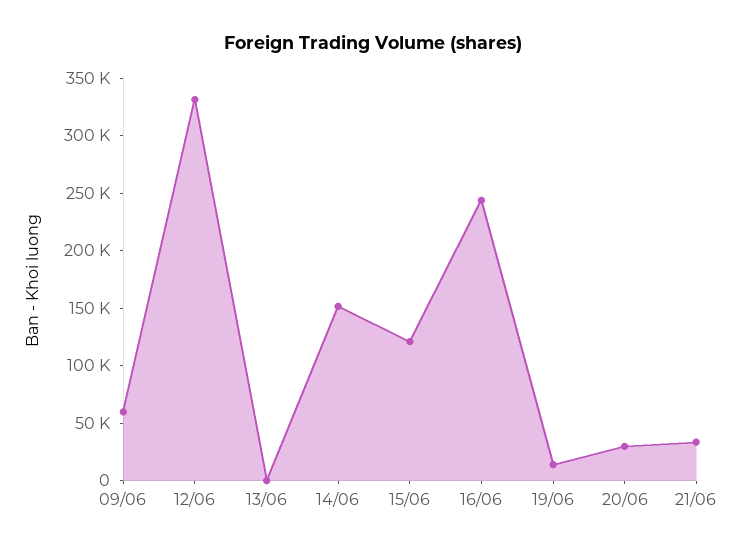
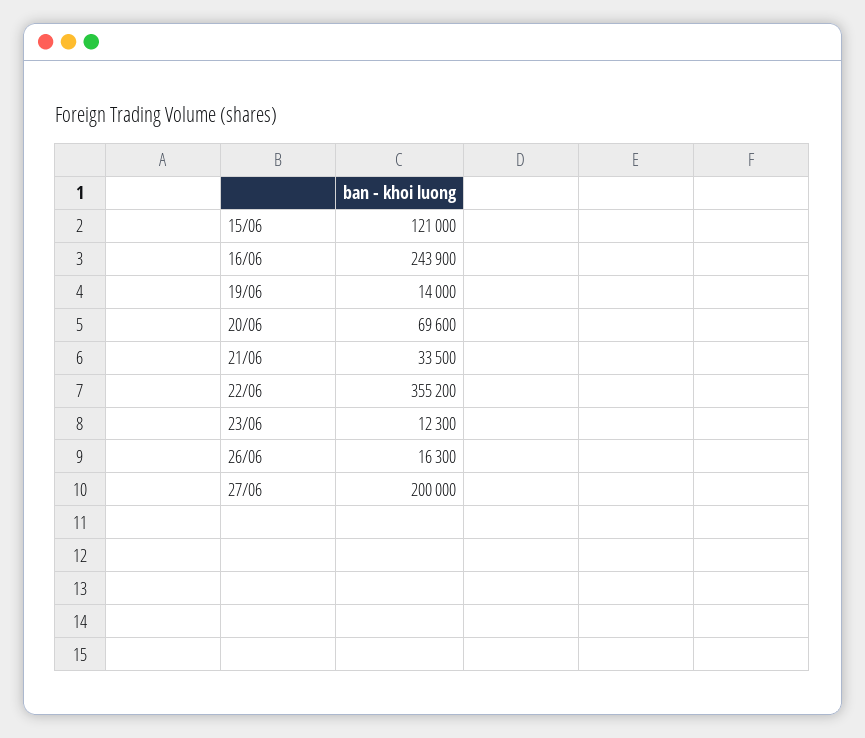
09/06: 60000 -> none
12/06: 330000 -> none
13/06: 0 -> none
14/06: 150000 -> none
20/06: 30000 -> 69600
22/06: none -> 355200
23/06: none -> 12300
26/06: none -> 16300
27/06: none -> 200000

